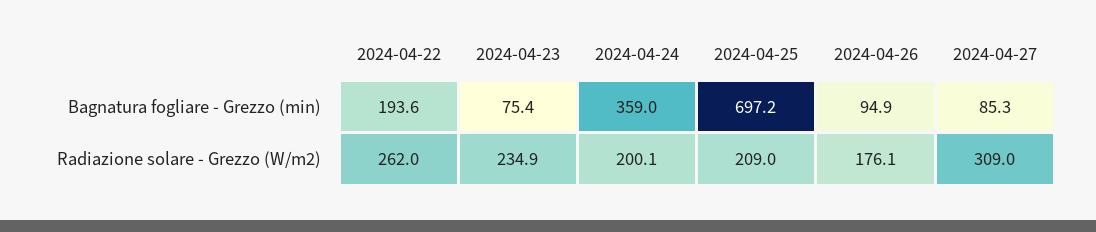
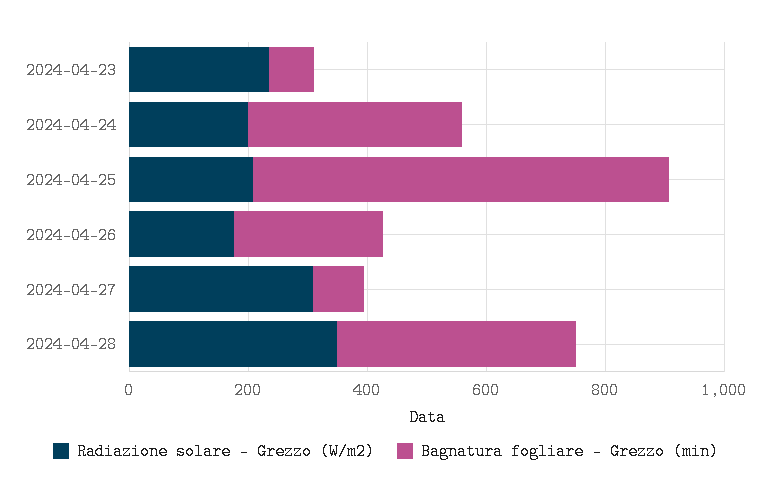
Bagnatura fogliare - Grezzo (min), 2024-04-22: 193.6 -> none
Bagnatura fogliare - Grezzo (min), 2024-04-26: 94.9 -> 250
Radiazione solare - Grezzo (W/m2), 2024-04-22: 262 -> none
Radiazione solare - Grezzo (W/m2), 2024-04-28: none -> 350
Bagnatura fogliare - Grezzo (min), 2024-04-28: none -> 400

